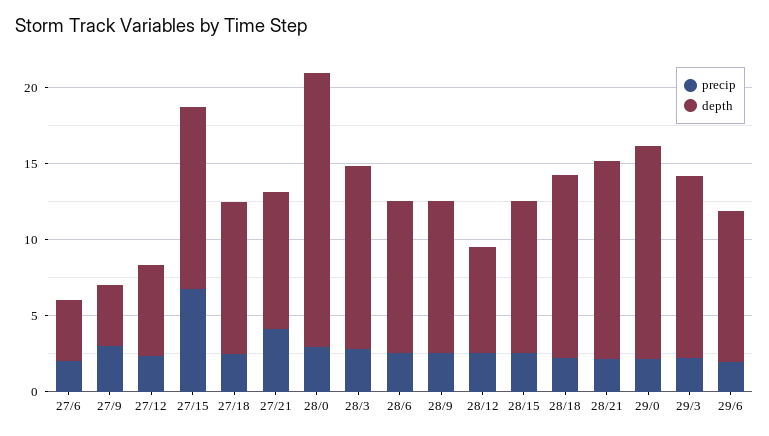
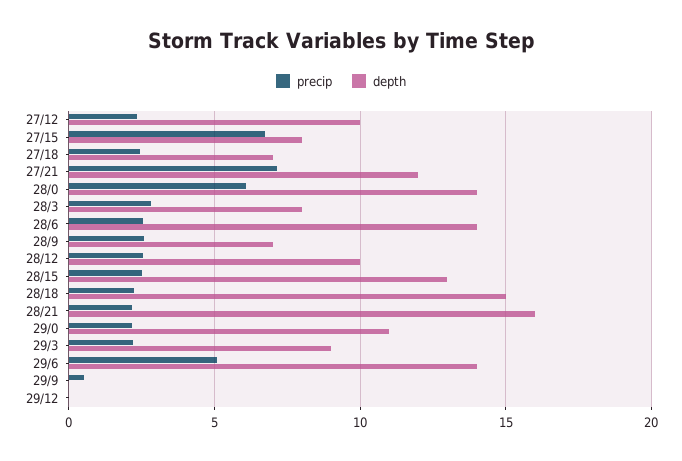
precip, 27/6: 2 -> none
depth, 27/6: 4 -> none
precip, 27/9: 3 -> none
depth, 27/9: 4 -> none
depth, 27/12: 6 -> 10
depth, 27/15: 12 -> 8
depth, 27/18: 10 -> 7
precip, 27/21: 4 -> 7
depth, 27/21: 9 -> 12
precip, 28/0: 3 -> 6
depth, 28/0: 18 -> 14
depth, 28/3: 12 -> 8
depth, 28/6: 10 -> 14
depth, 28/9: 10 -> 7
depth, 28/12: 7 -> 10
depth, 28/15: 10 -> 13
depth, 28/18: 12 -> 15
depth, 28/21: 13 -> 16
depth, 29/0: 14 -> 11
depth, 29/3: 12 -> 9
precip, 29/6: 2 -> 5
depth, 29/6: 10 -> 14
precip, 29/9: none -> 0.5
depth, 29/9: none -> 0
precip, 29/12: none -> 0
depth, 29/12: none -> 0

